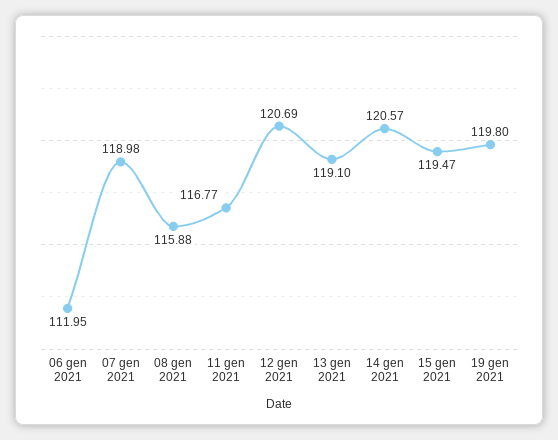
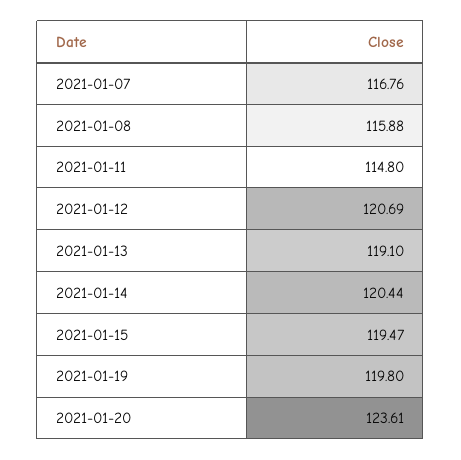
06 gen 2021: 111.95 -> none
07 gen 2021: 118.98 -> 116.76
11 gen 2021: 116.77 -> 114.8
14 gen 2021: 120.57 -> 120.44
2021-01-20: none -> 123.61

